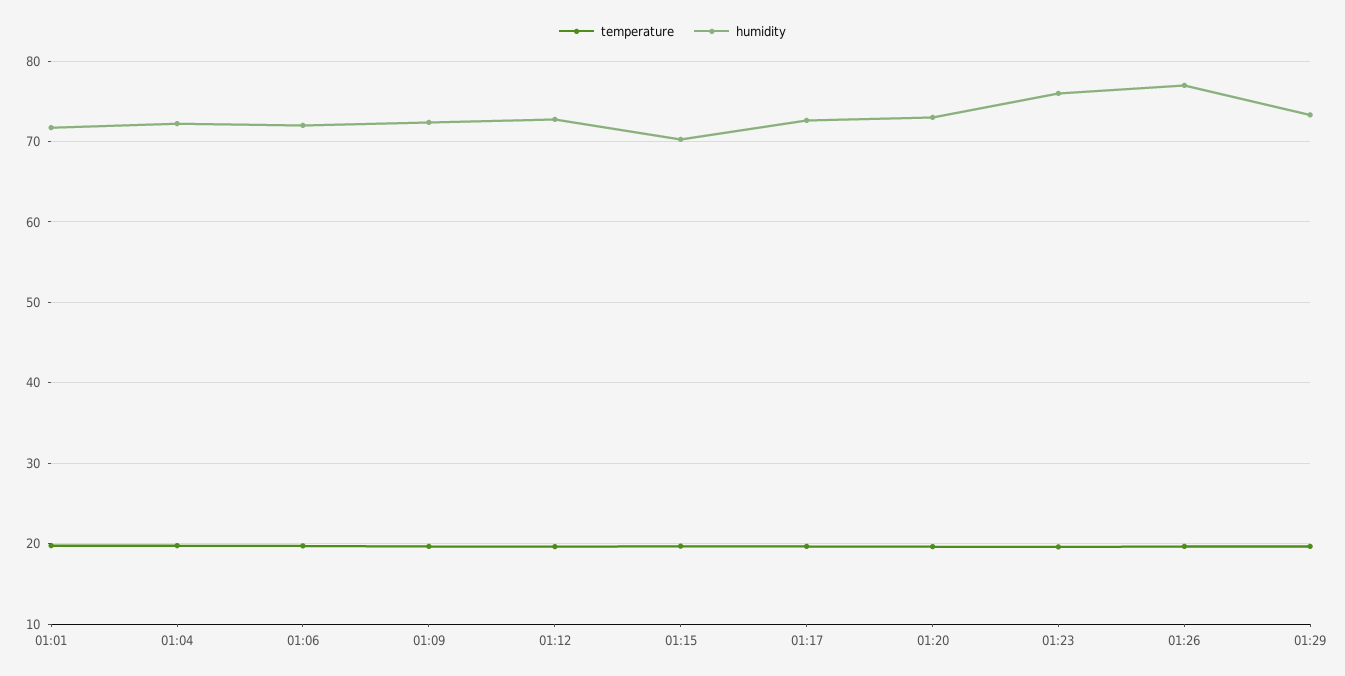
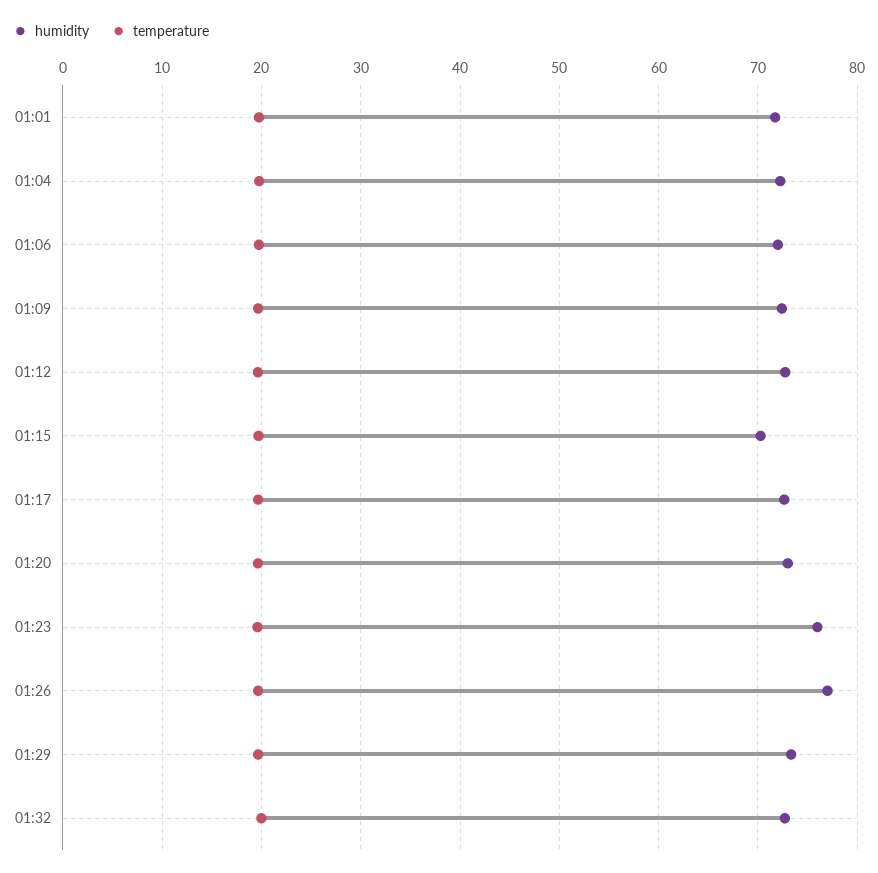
humidity, 01:32: none -> 73
temperature, 01:32: none -> 20

